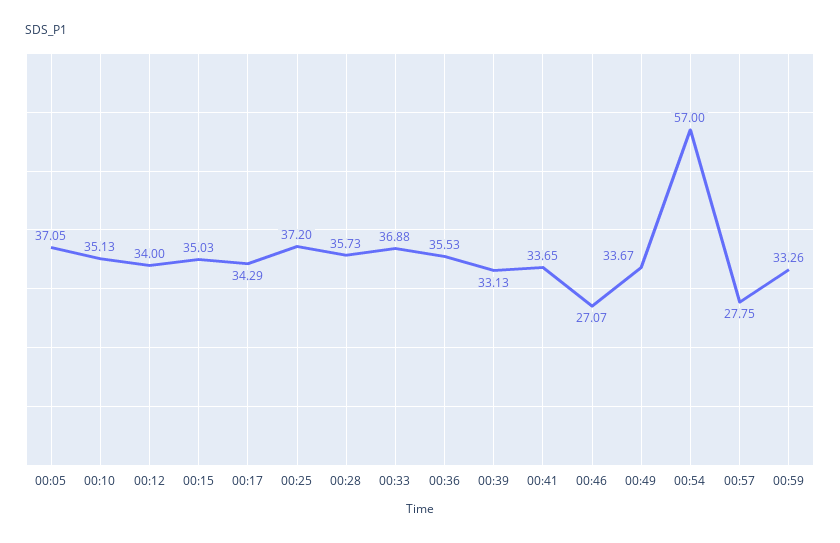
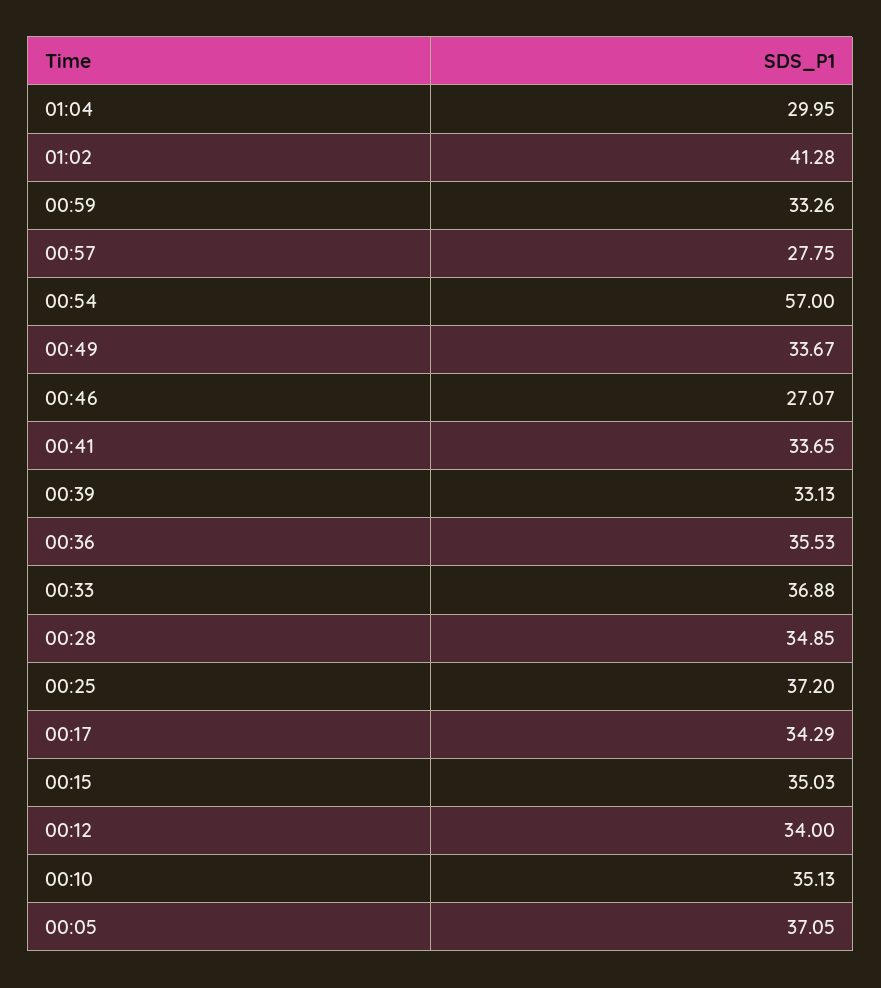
00:28: 35.73 -> 34.85
01:04: none -> 29.95
01:02: none -> 41.28

